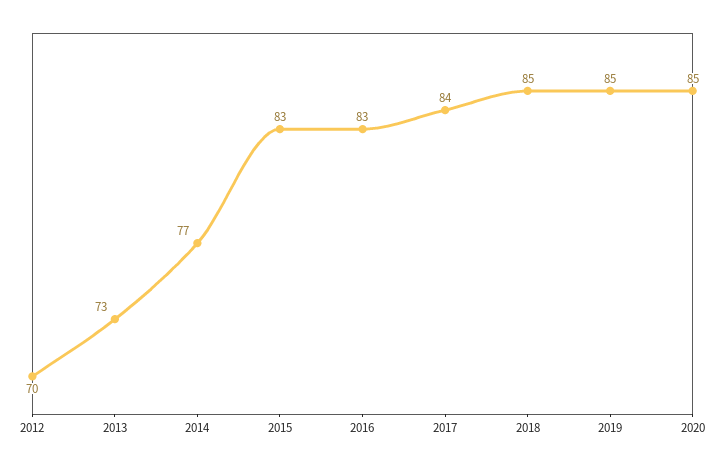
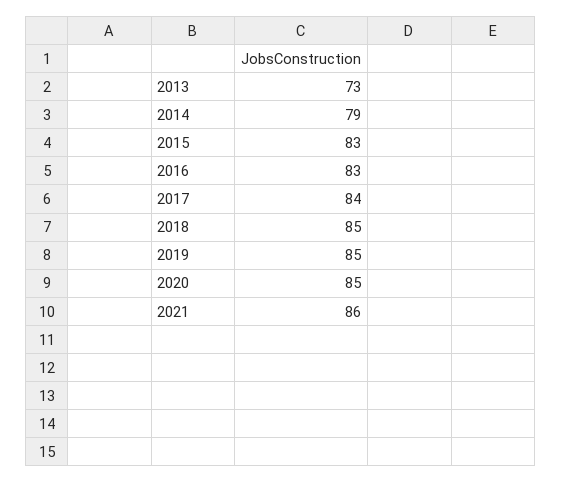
2012: 70 -> none
2014: 77 -> 79
2021: none -> 86

